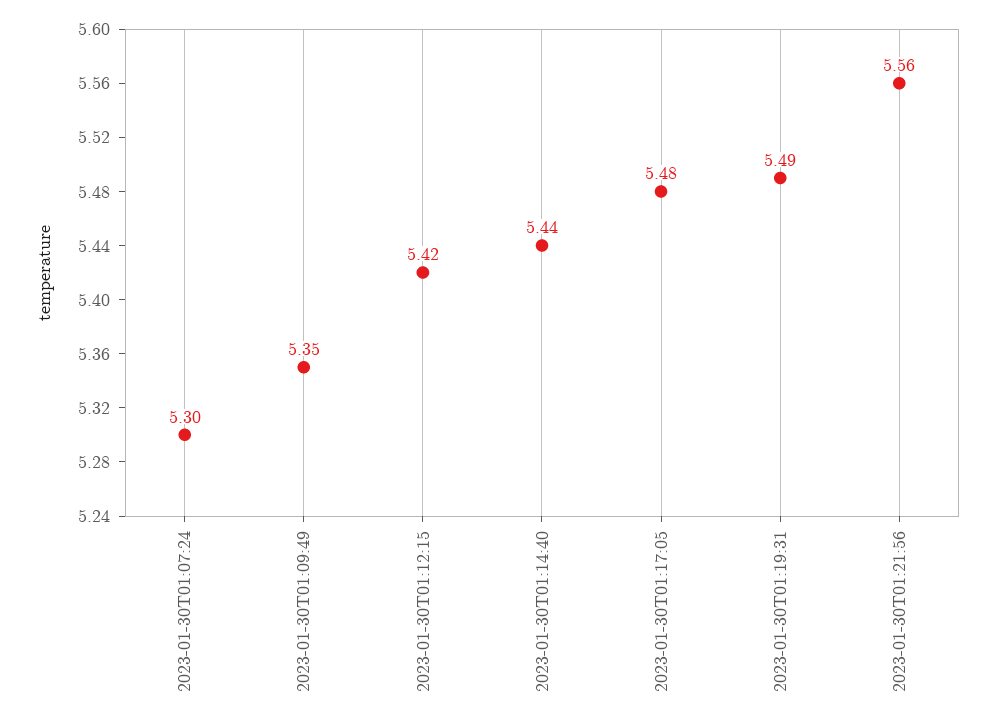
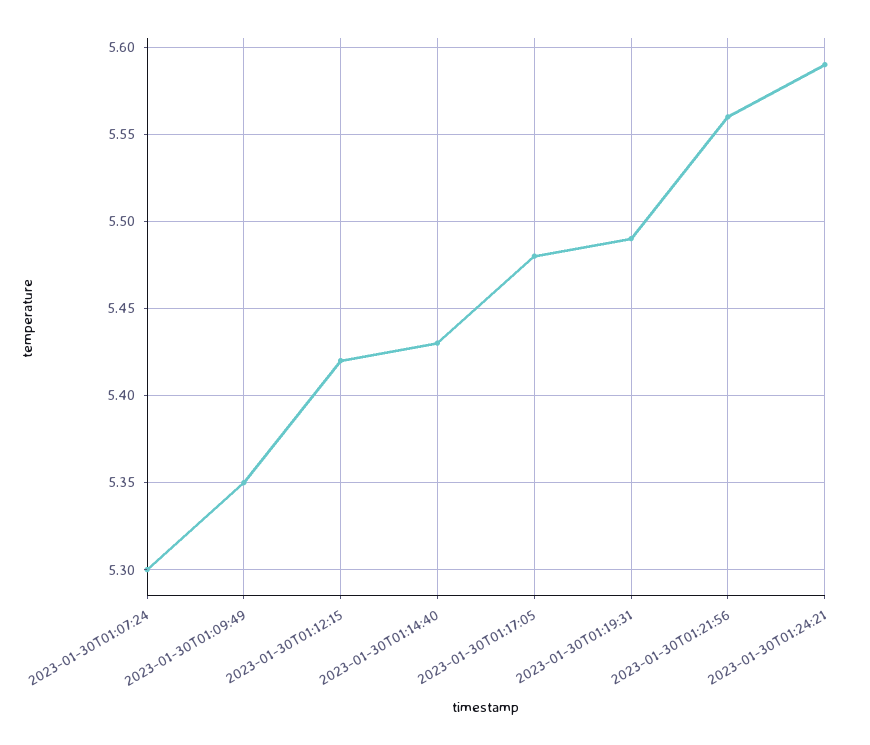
2023-01-30T01:14:40: 5.44 -> 5.43
2023-01-30T01:24:21: none -> 5.59

